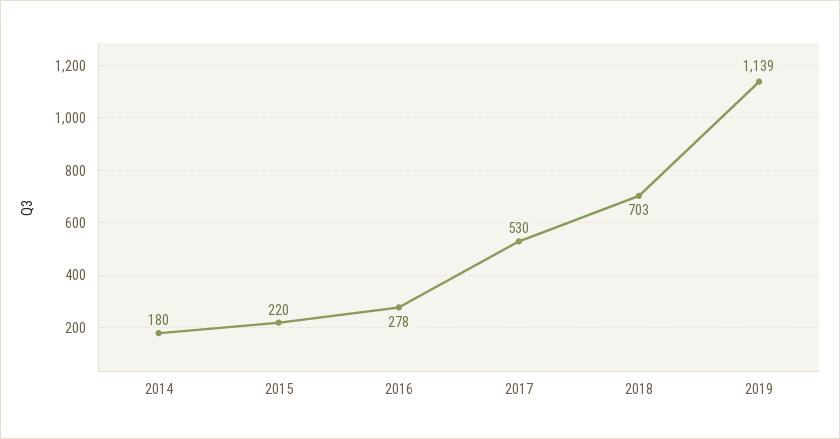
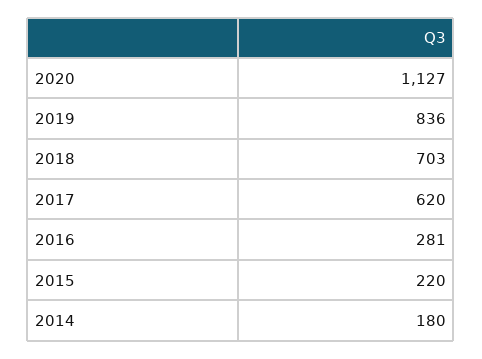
2016: 278 -> 281
2017: 530 -> 620
2019: 1139 -> 836
2020: none -> 1127

